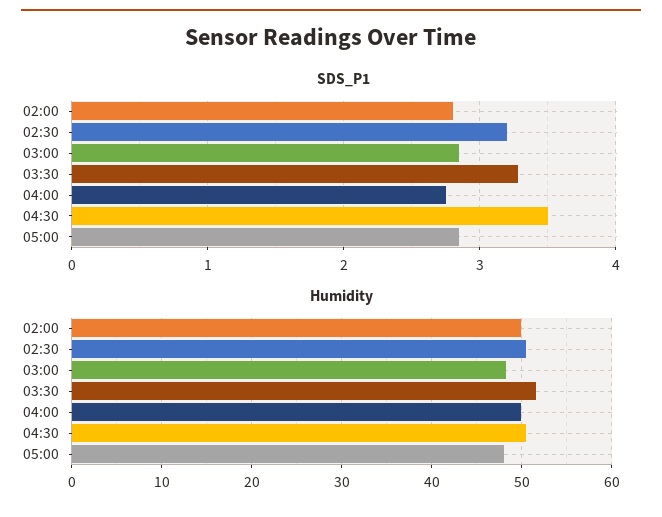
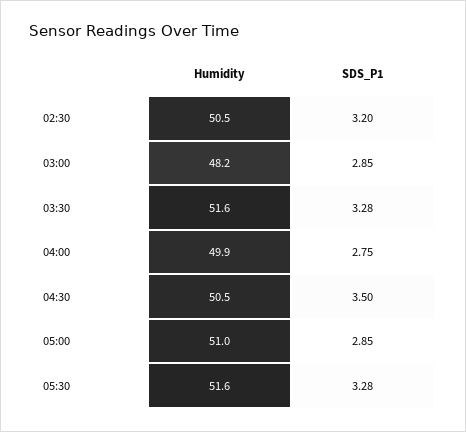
SDS_P1, 02:00: 2.8 -> none
Humidity, 02:00: 50 -> none
Humidity, 05:00: 48 -> 51
Humidity, 05:30: none -> 51.6
SDS_P1, 05:30: none -> 3.28

